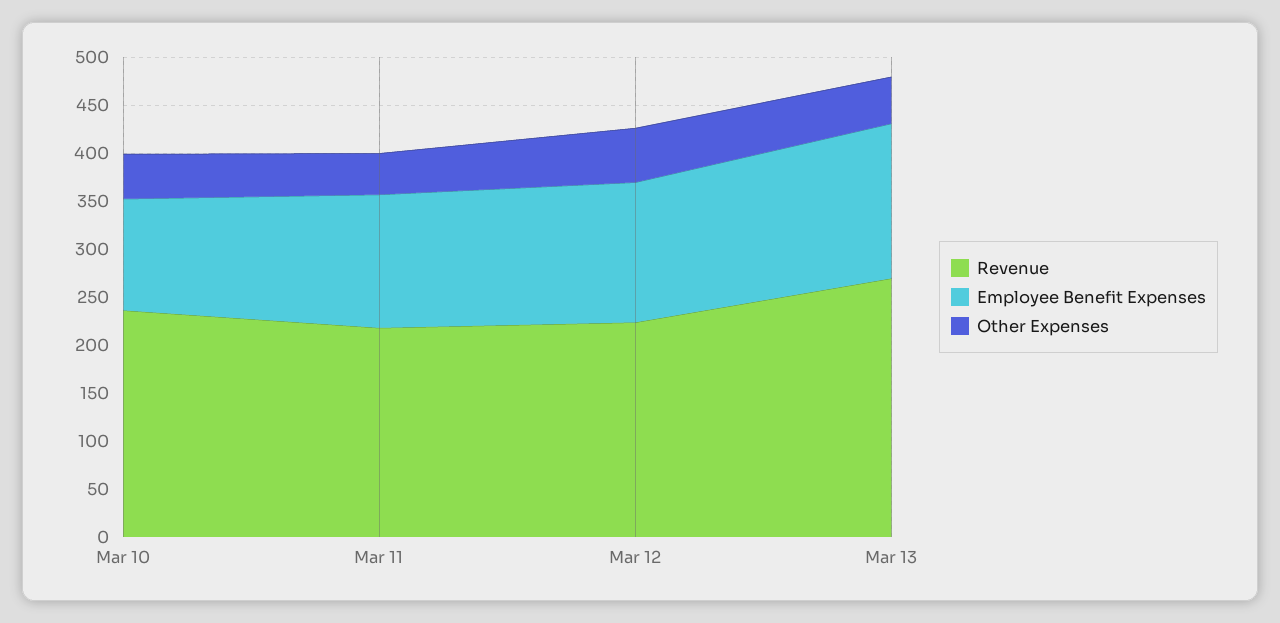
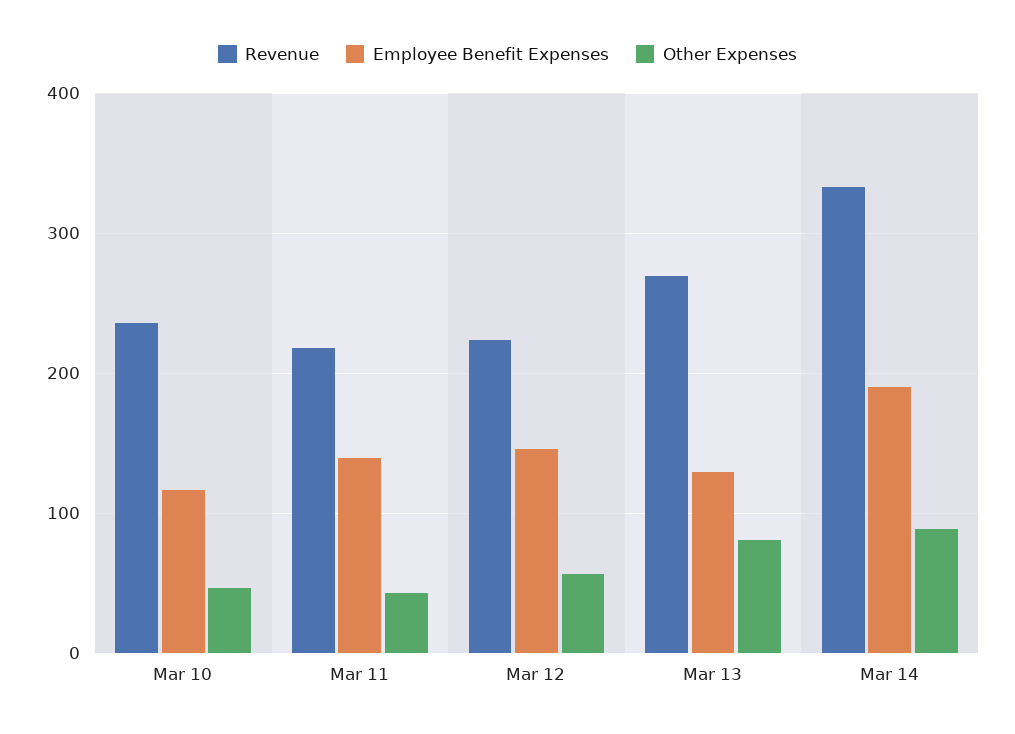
Employee Benefit Expenses, Mar 13: 160 -> 130
Other Expenses, Mar 13: 50 -> 80
Revenue, Mar 14: none -> 330
Employee Benefit Expenses, Mar 14: none -> 190
Other Expenses, Mar 14: none -> 90

